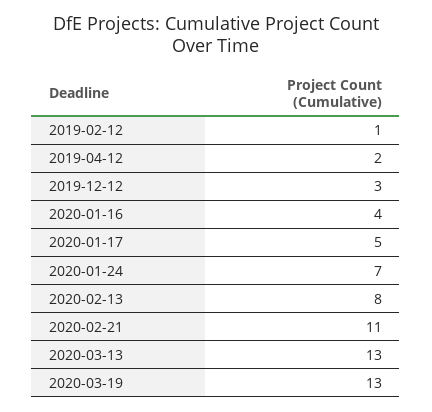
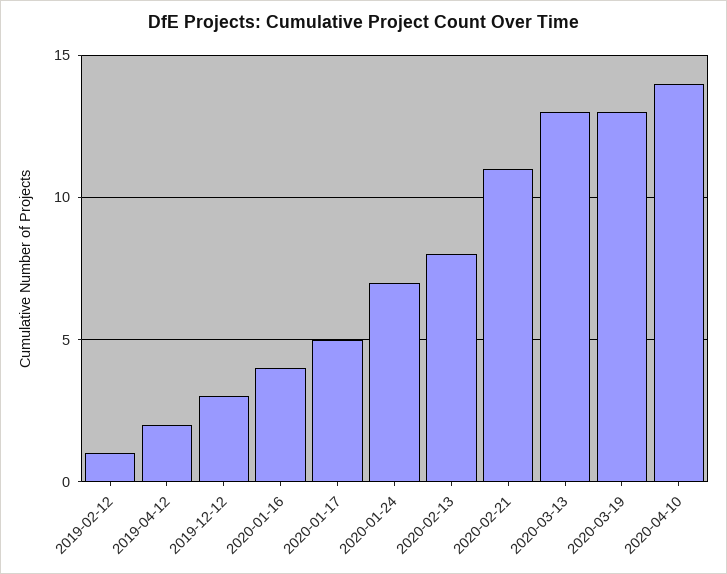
2020-04-10: none -> 14

